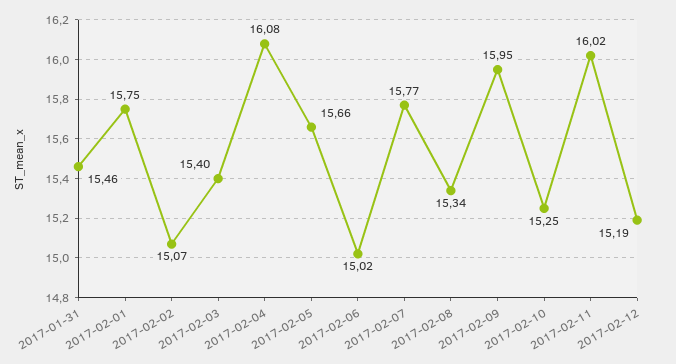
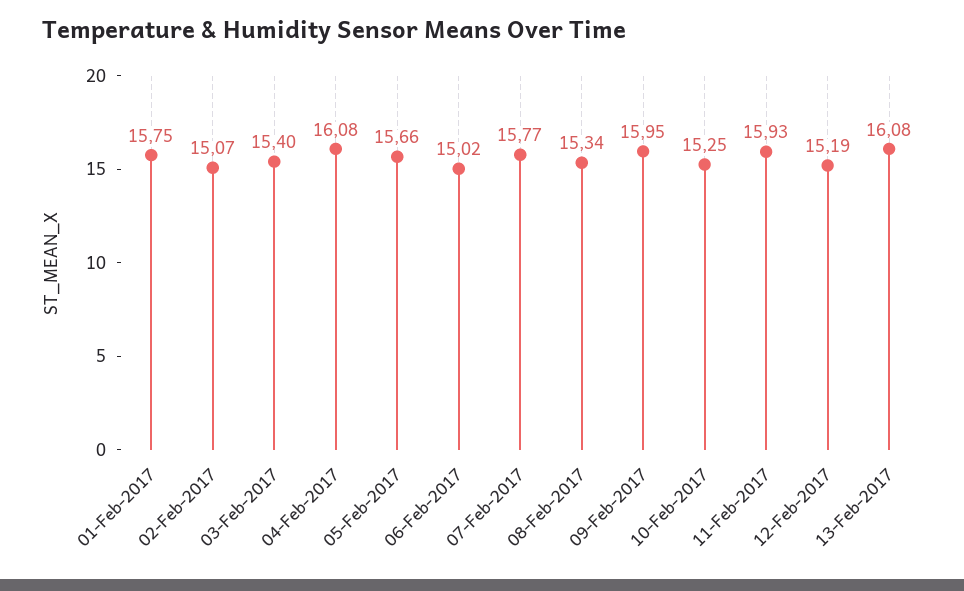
2017-01-31: 15.46 -> none
2017-02-11: 16.02 -> 15.93
13-Feb-2017: none -> 16.08

